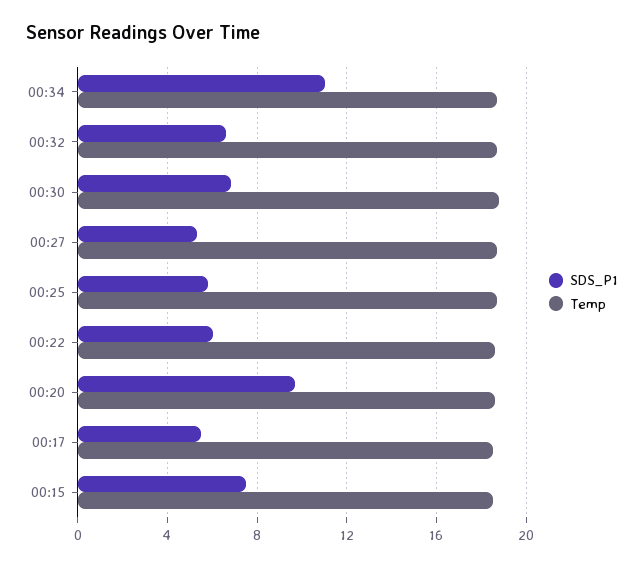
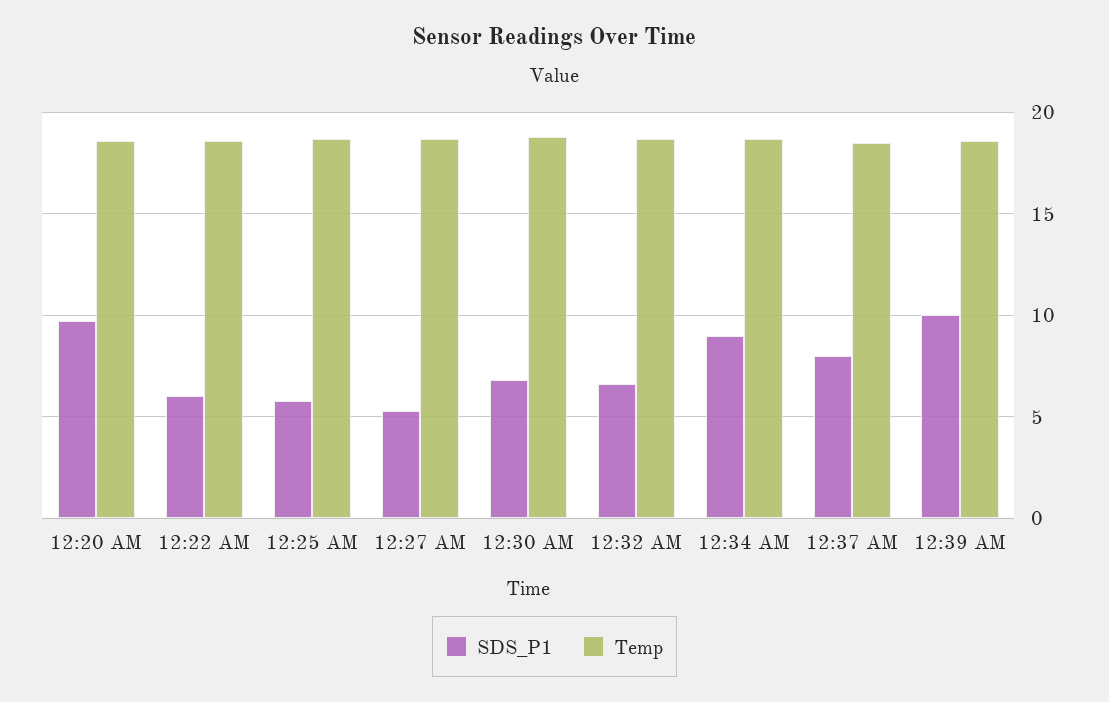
SDS_P1, 00:34: 11 -> 9
SDS_P1, 00:17: 5.5 -> none
Temp, 00:17: 18.5 -> none
SDS_P1, 00:15: 7.5 -> none
Temp, 00:15: 18.5 -> none
SDS_P1, 12:37 AM: none -> 8
Temp, 12:37 AM: none -> 18.5
SDS_P1, 12:39 AM: none -> 10
Temp, 12:39 AM: none -> 18.5

